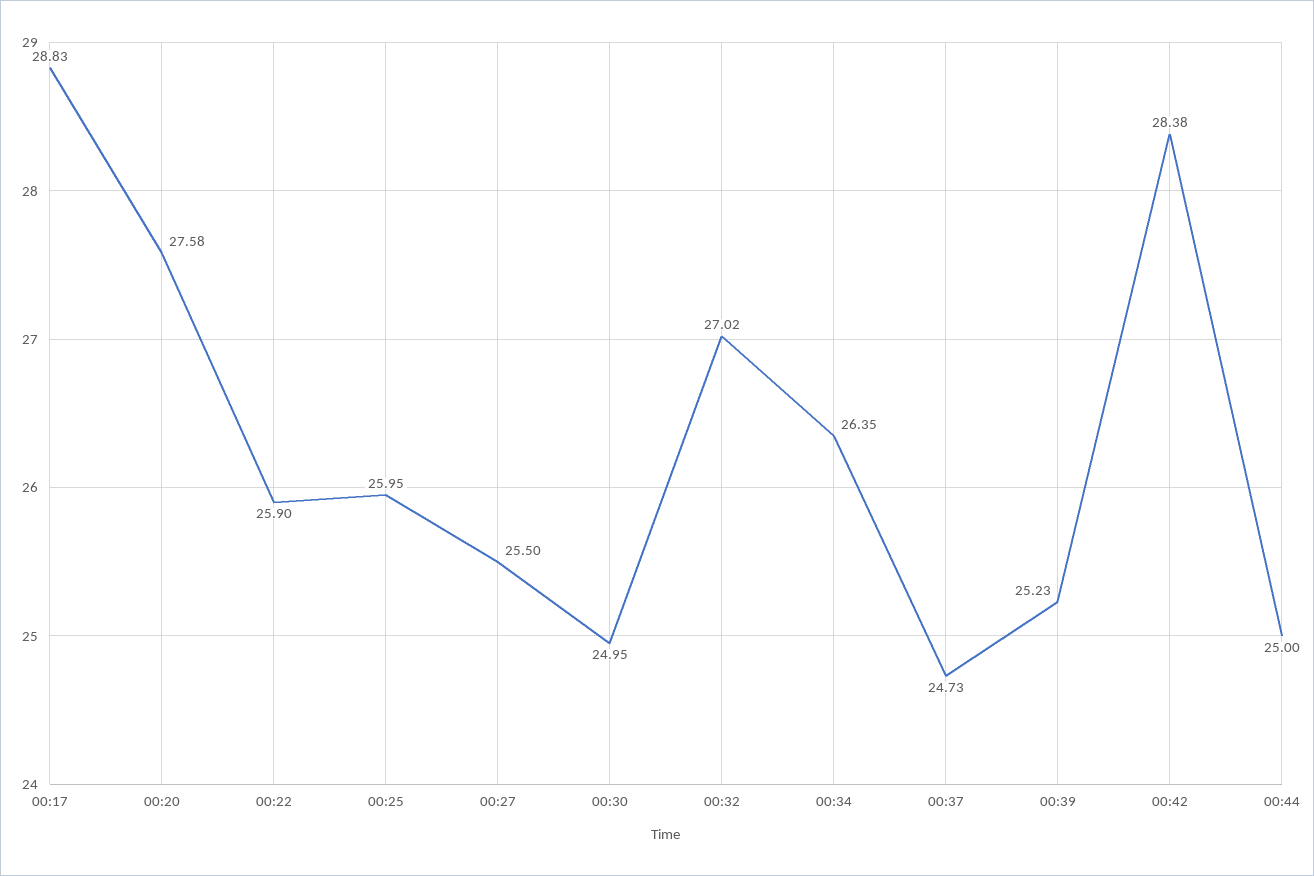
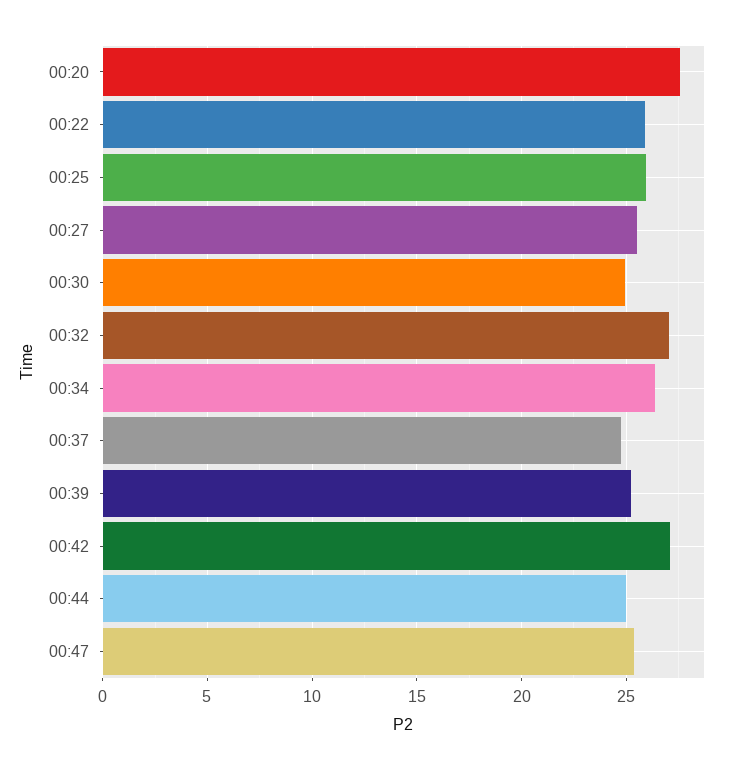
00:17: 28.83 -> none
00:42: 28.38 -> 27
00:47: none -> 25.5

